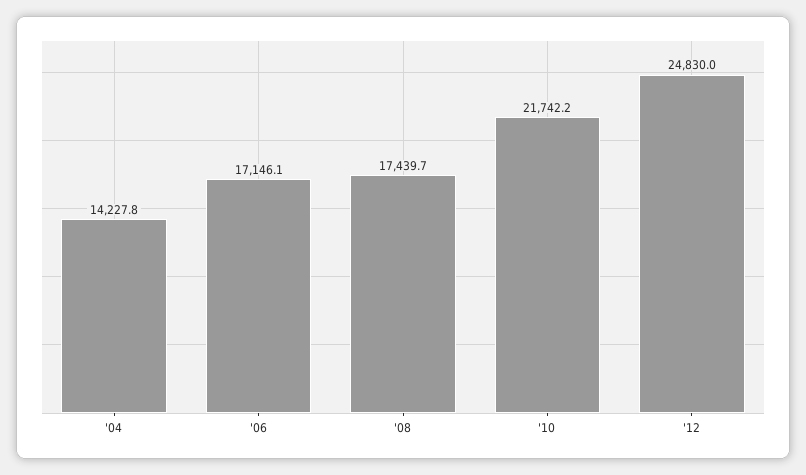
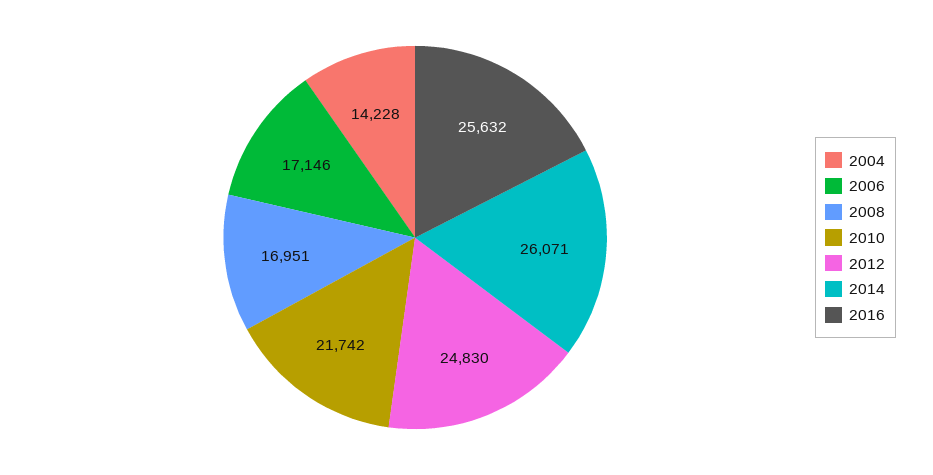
'08: 17439.7 -> 16951
2014: none -> 26071
2016: none -> 25632

